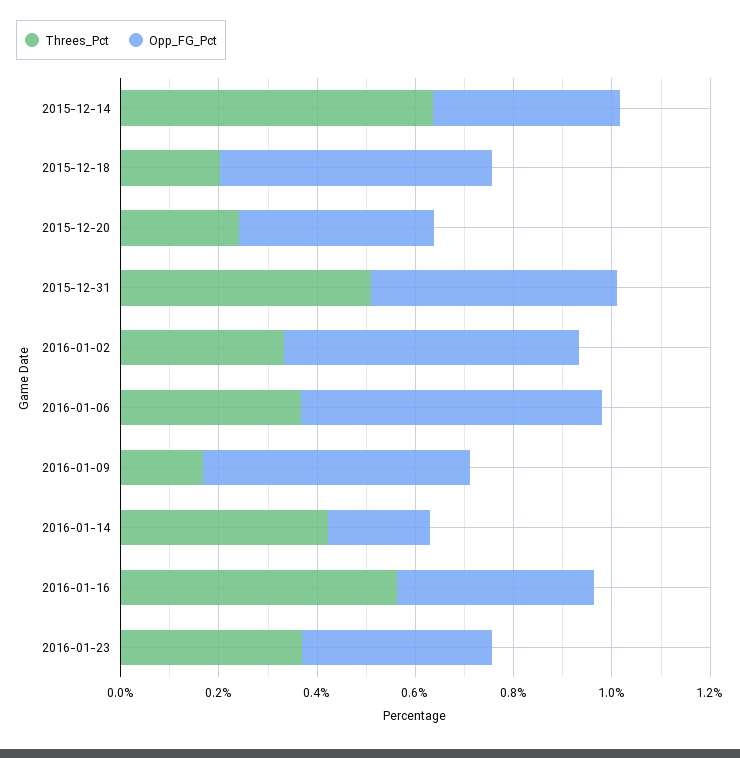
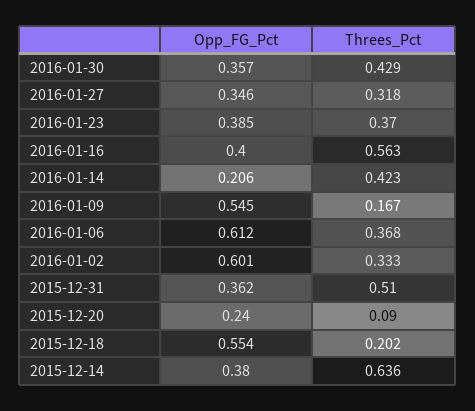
Threes_Pct, 2015-12-20: 0.25 -> 0.09
Opp_FG_Pct, 2015-12-20: 0.4 -> 0.24
Opp_FG_Pct, 2015-12-31: 0.5 -> 0.362
Opp_FG_Pct, 2016-01-30: none -> 0.357
Threes_Pct, 2016-01-30: none -> 0.429
Opp_FG_Pct, 2016-01-27: none -> 0.346
Threes_Pct, 2016-01-27: none -> 0.318

